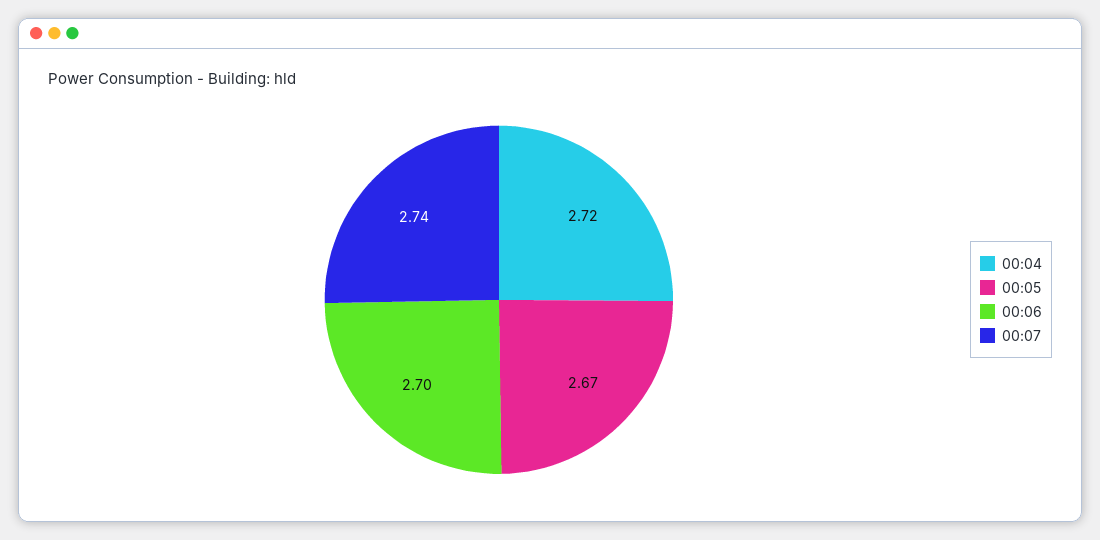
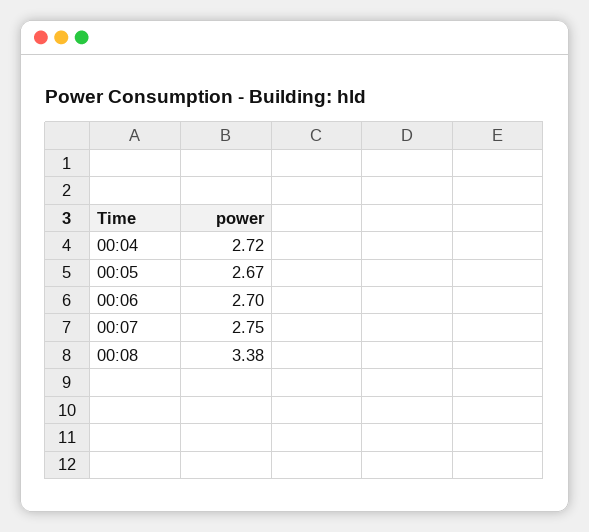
00:07: 2.74 -> 2.75
00:08: none -> 3.38

